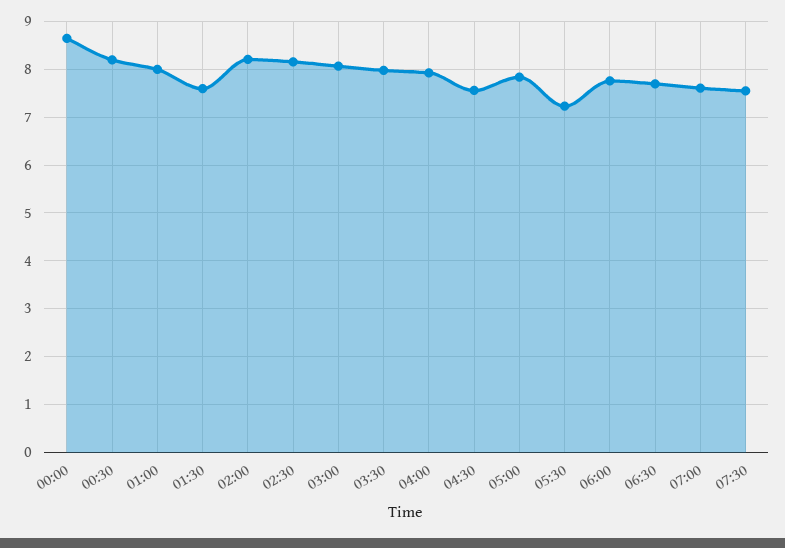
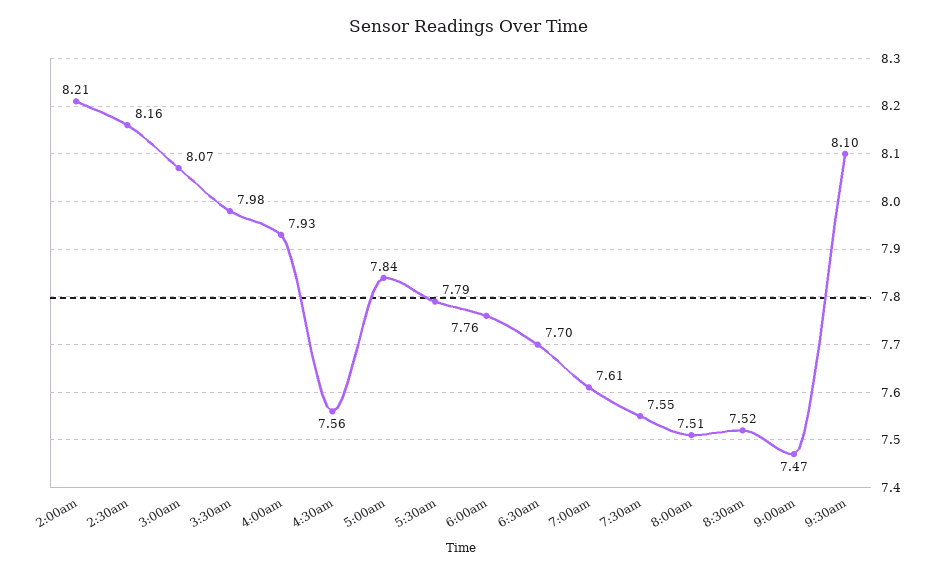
00:00: 8.6 -> none
00:30: 8.2 -> none
01:00: 8 -> none
01:30: 7.6 -> none
05:30: 7.2 -> 7.79
8:00am: none -> 7.51
8:30am: none -> 7.52
9:00am: none -> 7.47
9:30am: none -> 8.1

